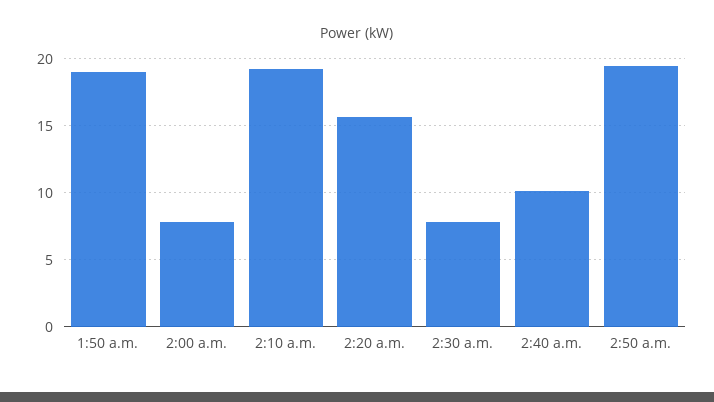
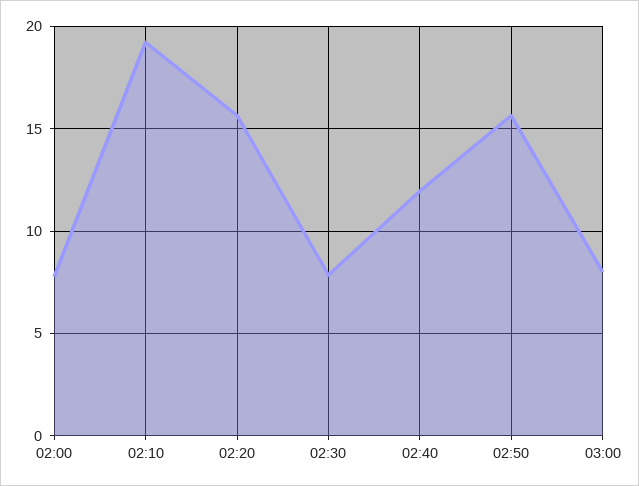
1:50 a.m.: 19 -> none
2:40 a.m.: 10 -> 12
2:50 a.m.: 19.5 -> 15.5
03:00: none -> 8

